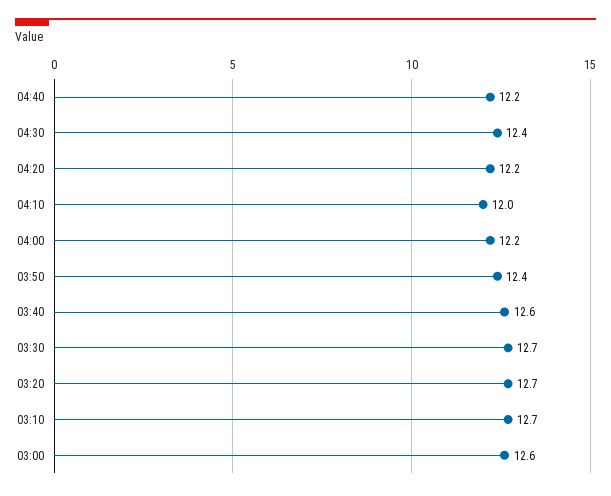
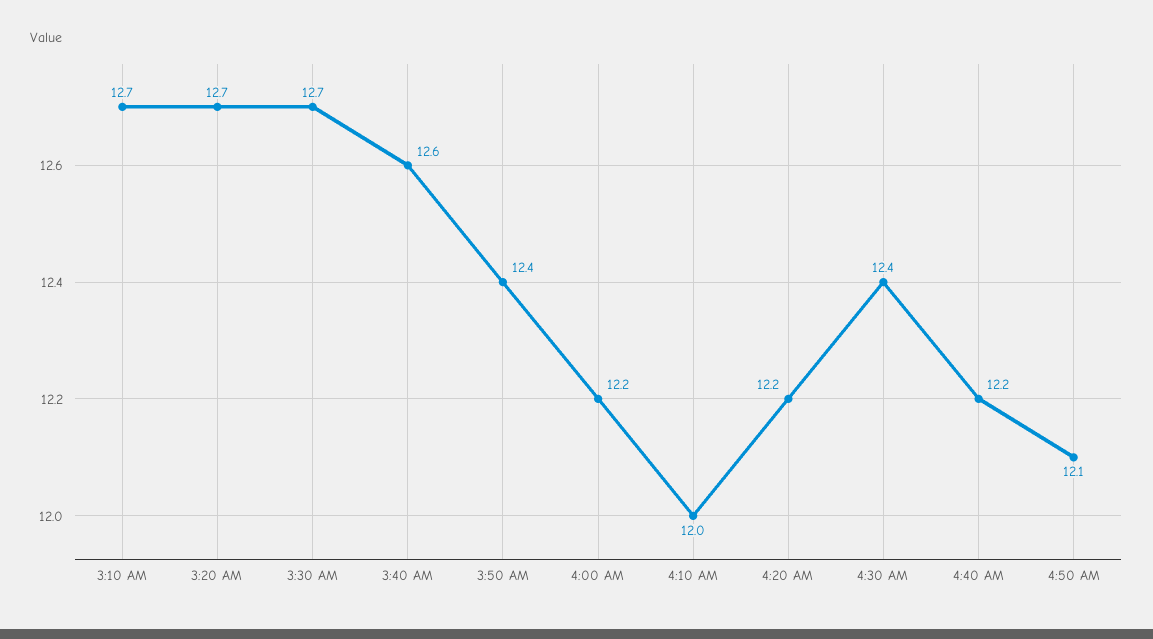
03:00: 12.6 -> none
4:50 AM: none -> 12.1

